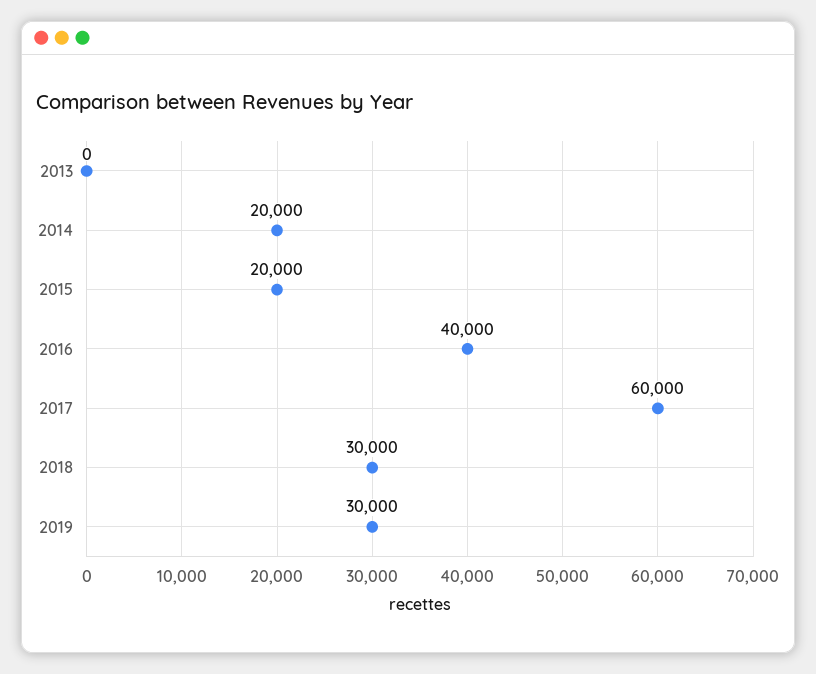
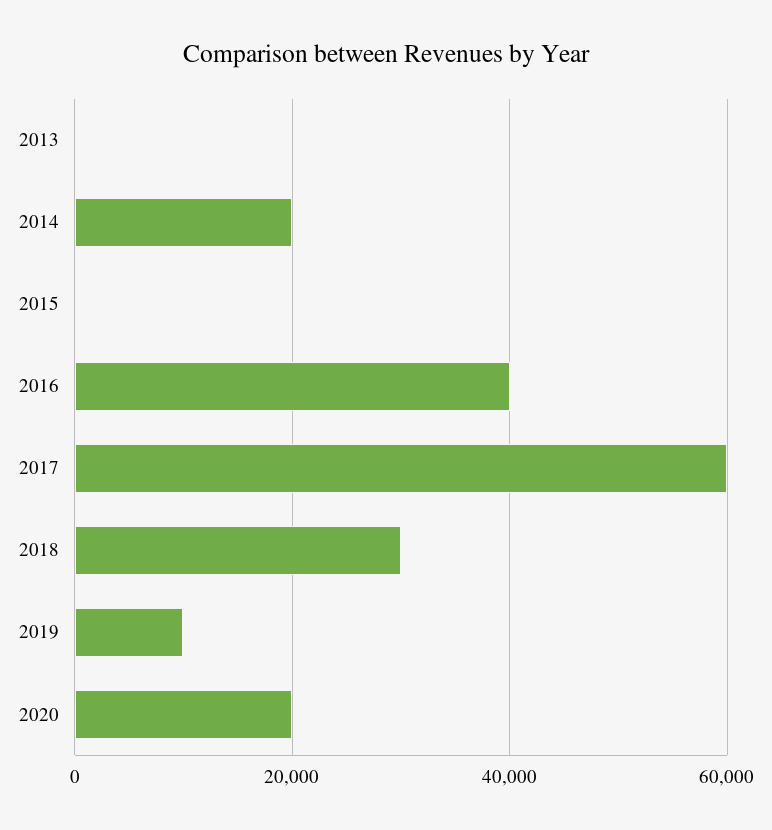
2015: 20000 -> 0
2019: 30000 -> 10000
2020: none -> 20000

